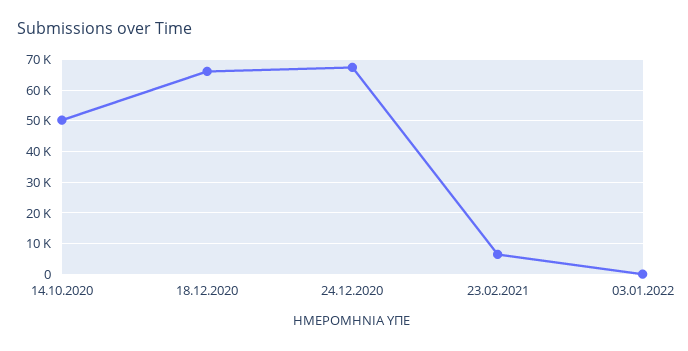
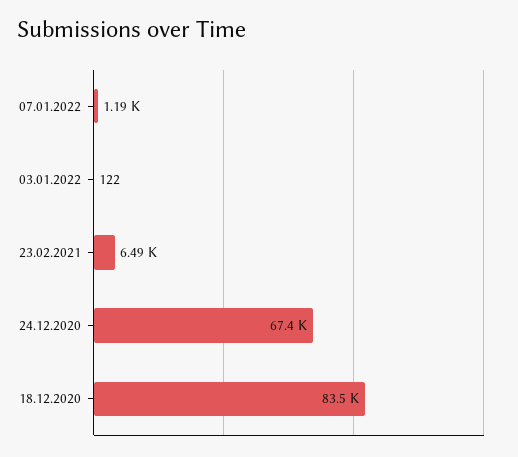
14.10.2020: 50000 -> none
18.12.2020: 66000 -> 83500
07.01.2022: none -> 1190

